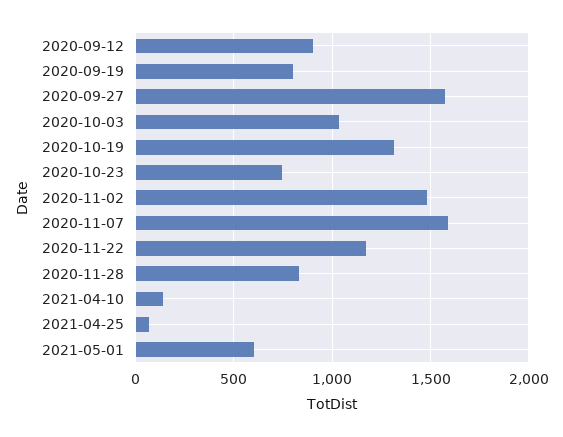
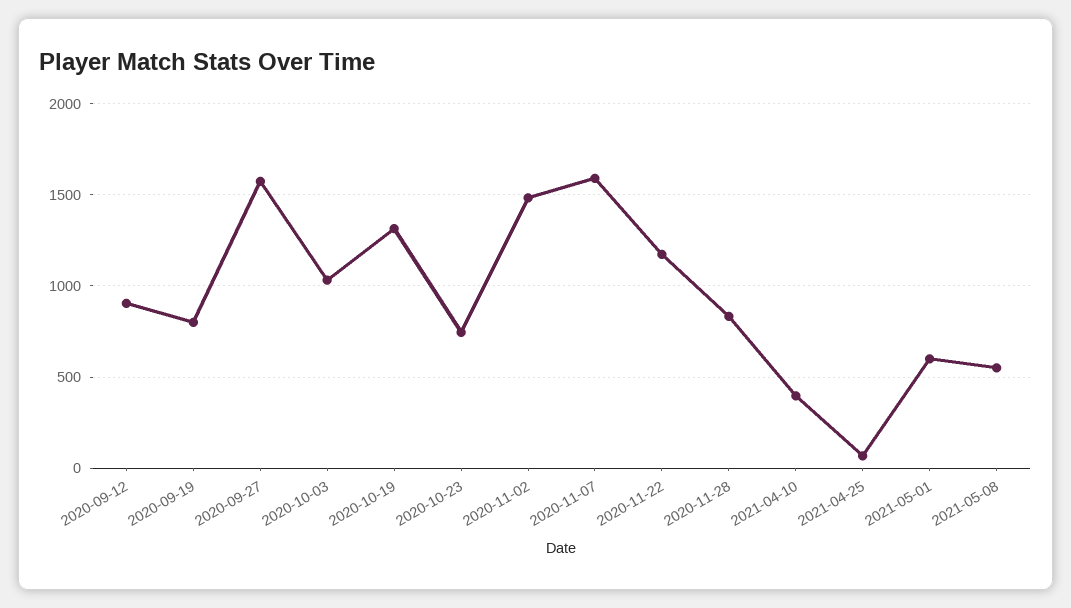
2021-04-10: 150 -> 400
2021-05-08: none -> 550

